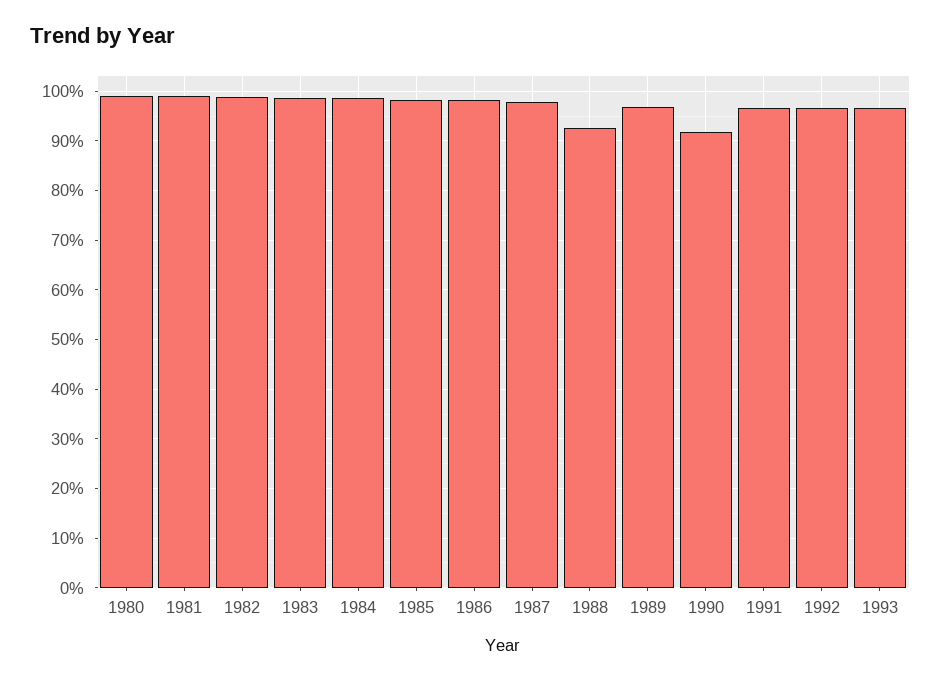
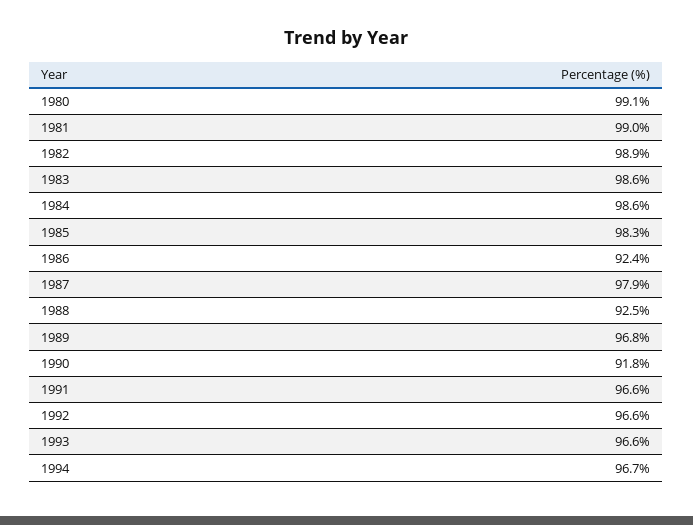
1986: 98 -> 92.4
1994: none -> 96.7

